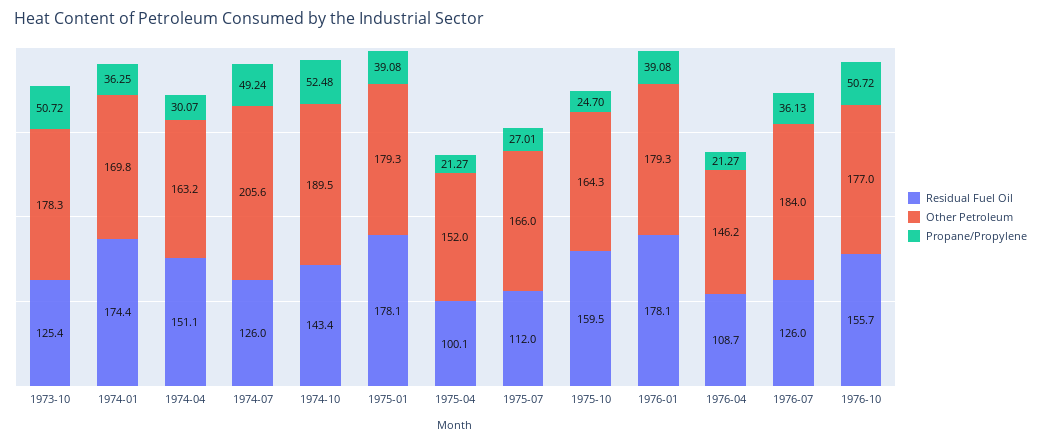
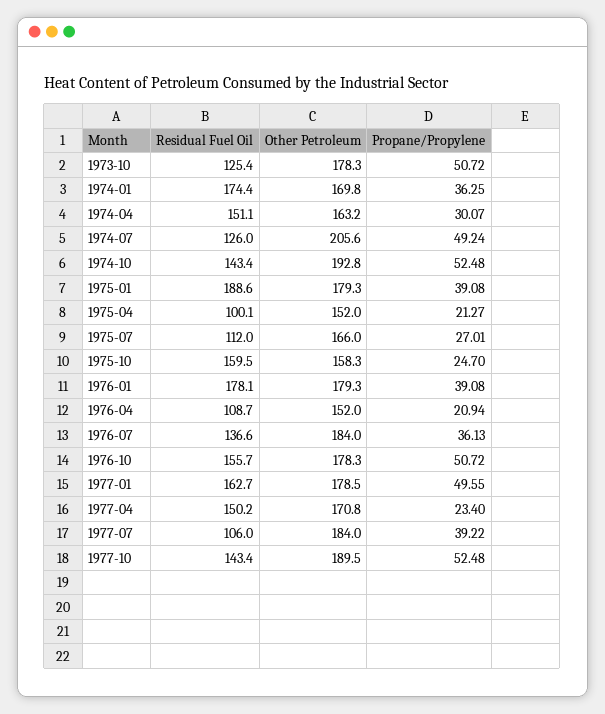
Other Petroleum, 1974-10: 189.5 -> 192.8
Residual Fuel Oil, 1975-01: 178.1 -> 188.6
Other Petroleum, 1975-10: 164.3 -> 158.3
Other Petroleum, 1976-04: 146.2 -> 152
Propane/Propylene, 1976-04: 21.27 -> 20.94
Residual Fuel Oil, 1976-07: 126 -> 136.6
Other Petroleum, 1976-10: 177 -> 178.3
Residual Fuel Oil, 1977-01: none -> 162.7
Other Petroleum, 1977-01: none -> 178.5
Propane/Propylene, 1977-01: none -> 49.55
Residual Fuel Oil, 1977-04: none -> 150.2
Other Petroleum, 1977-04: none -> 170.8
Propane/Propylene, 1977-04: none -> 23.4
Residual Fuel Oil, 1977-07: none -> 106
Other Petroleum, 1977-07: none -> 184
Propane/Propylene, 1977-07: none -> 39.22
Residual Fuel Oil, 1977-10: none -> 143.4
Other Petroleum, 1977-10: none -> 189.5
Propane/Propylene, 1977-10: none -> 52.48

